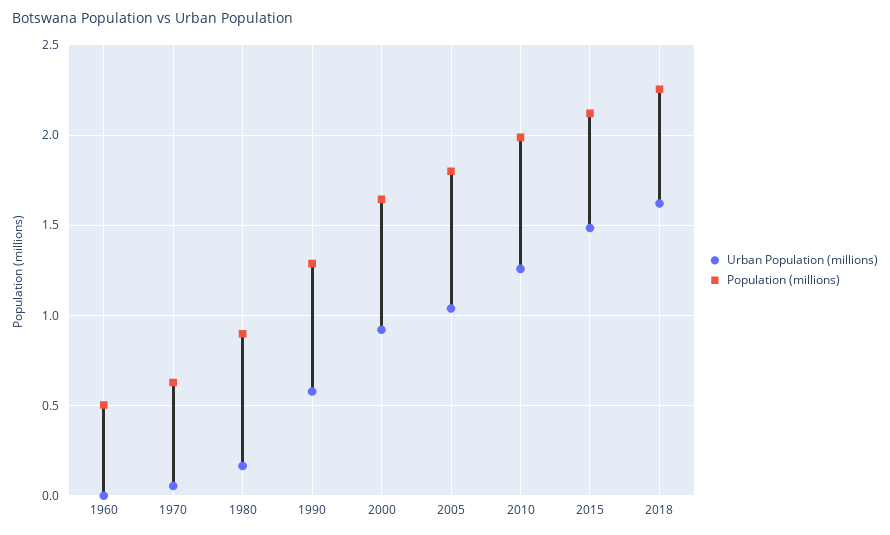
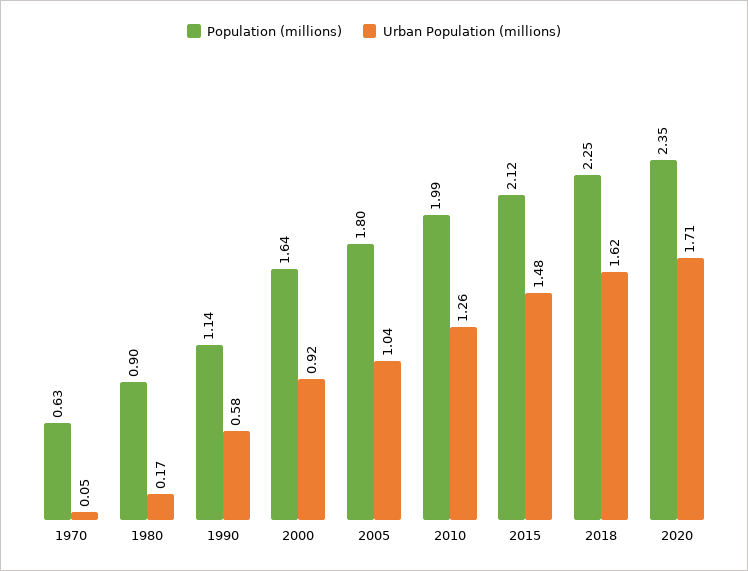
Urban Population (millions), 1960: 0 -> none
Population (millions), 1960: 0.5 -> none
Population (millions), 1990: 1.3 -> 1.14
Population (millions), 2020: none -> 2.35
Urban Population (millions), 2020: none -> 1.71

